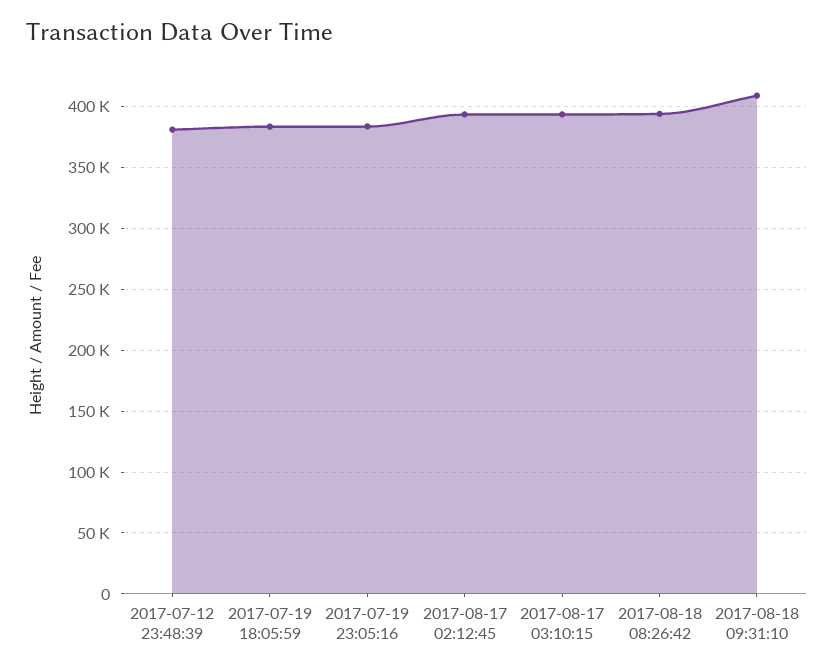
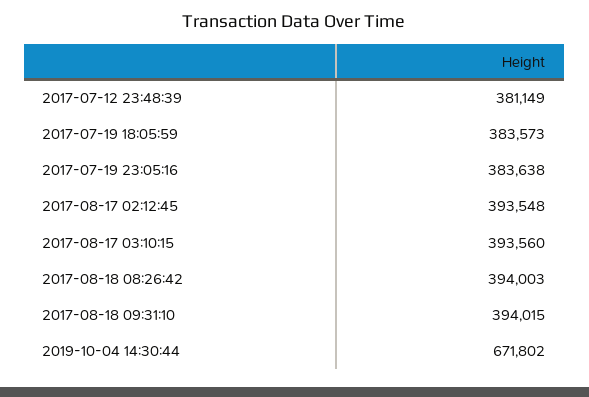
2017-08-18 09:31:10: 410000 -> 394015
2019-10-04 14:30:44: none -> 671802

